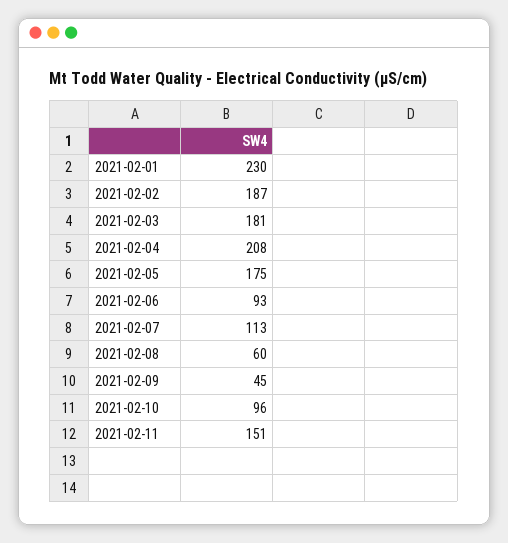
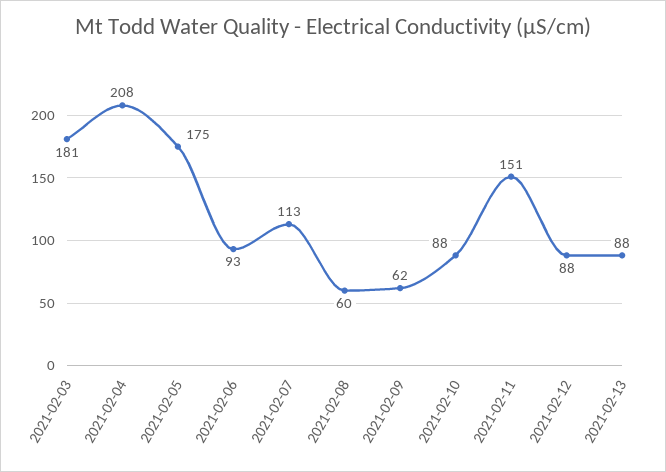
2021-02-01: 230 -> none
2021-02-02: 187 -> none
2021-02-09: 45 -> 62
2021-02-10: 96 -> 88
2021-02-12: none -> 88
2021-02-13: none -> 88

